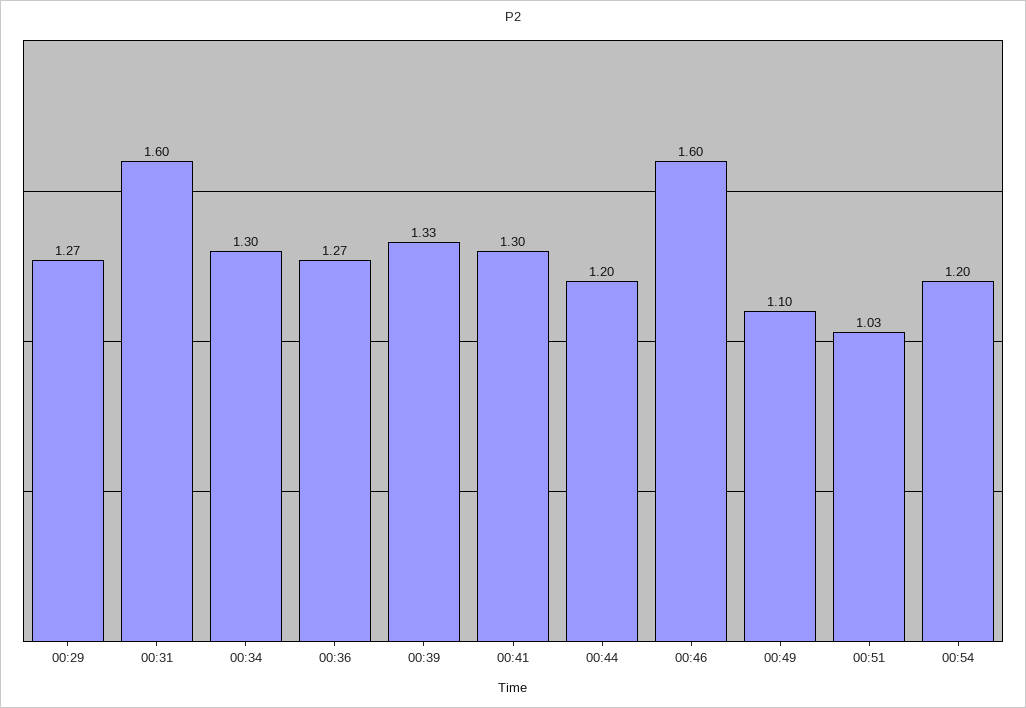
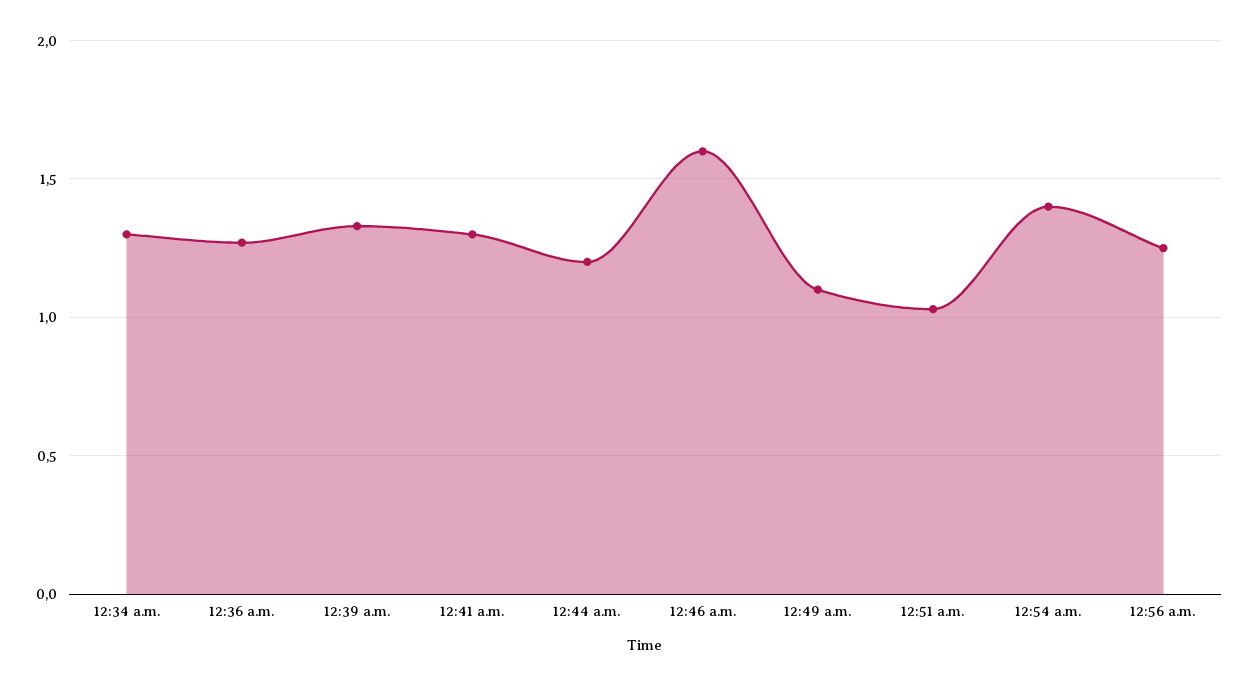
00:29: 1.27 -> none
00:31: 1.6 -> none
00:54: 1.2 -> 1.4
12:56 a.m.: none -> 1.25

